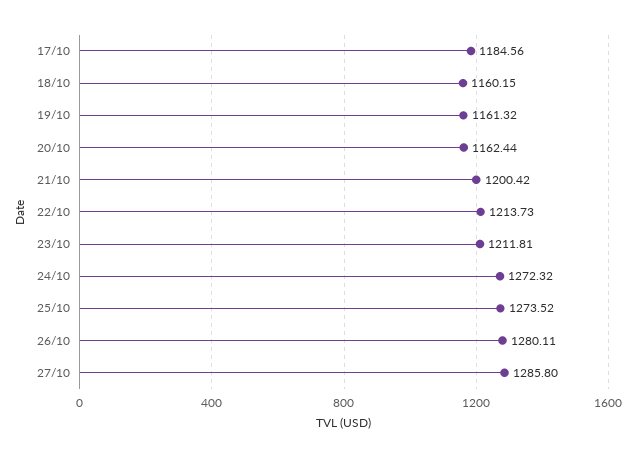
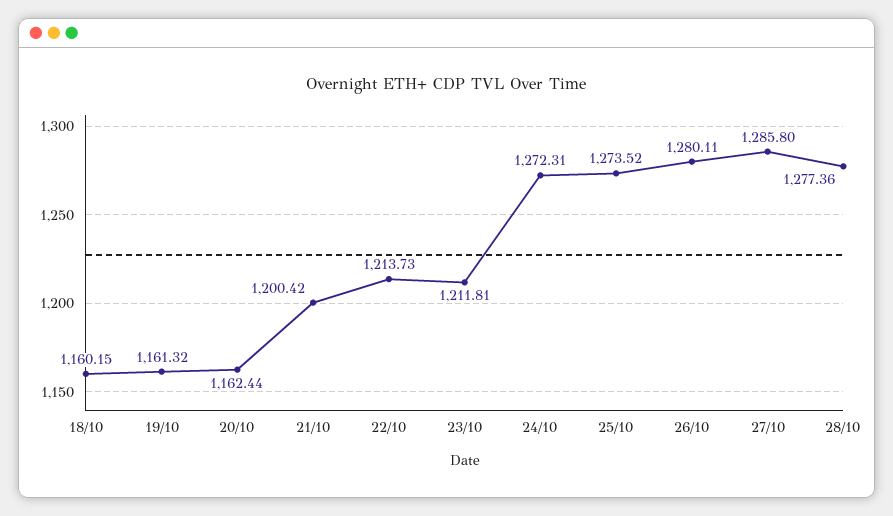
17/10: 1184.56 -> none
24/10: 1272.32 -> 1272.31
28/10: none -> 1277.36

